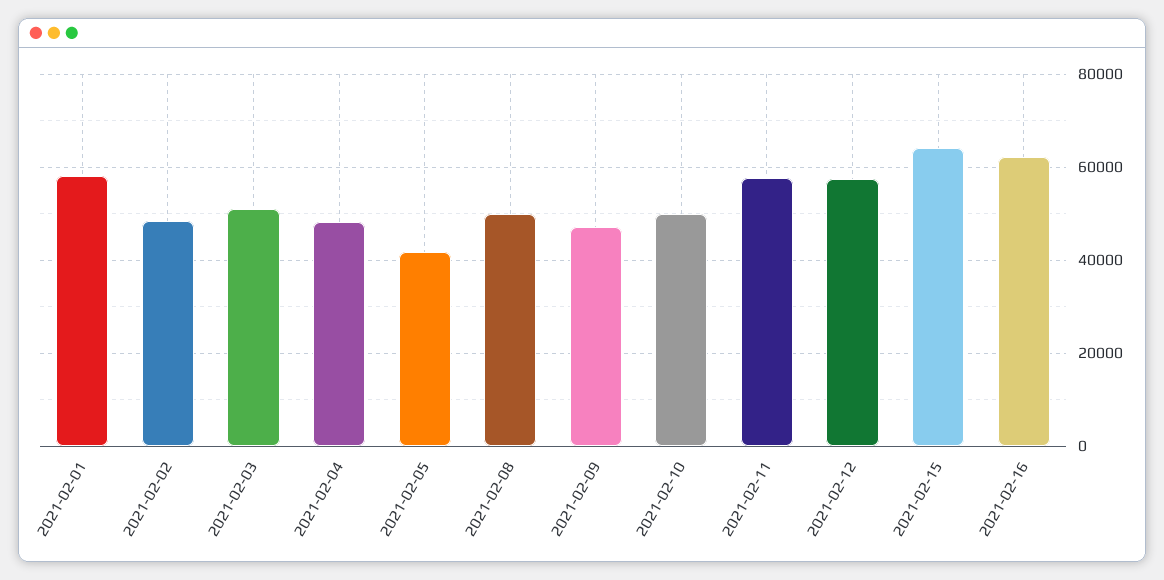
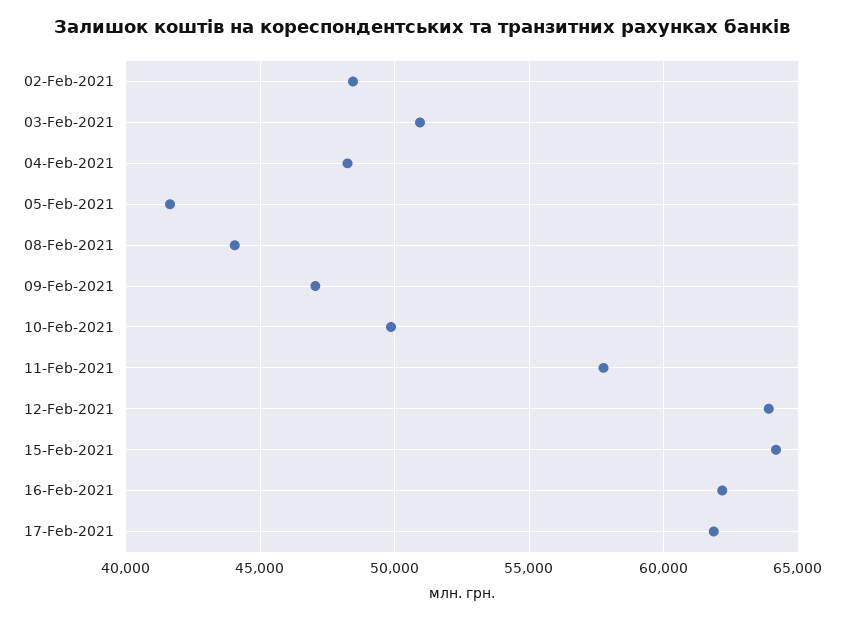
2021-02-01: 58000 -> none
2021-02-08: 50000 -> 44000
2021-02-12: 58000 -> 64000
17-Feb-2021: none -> 62000

